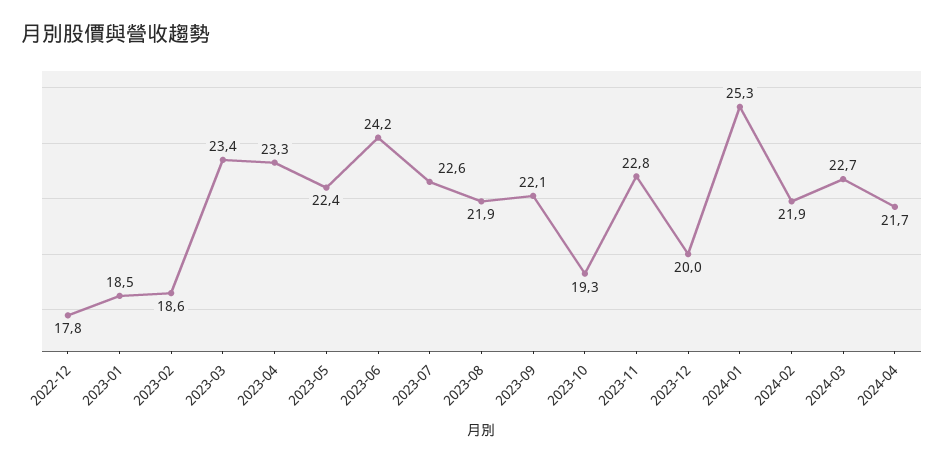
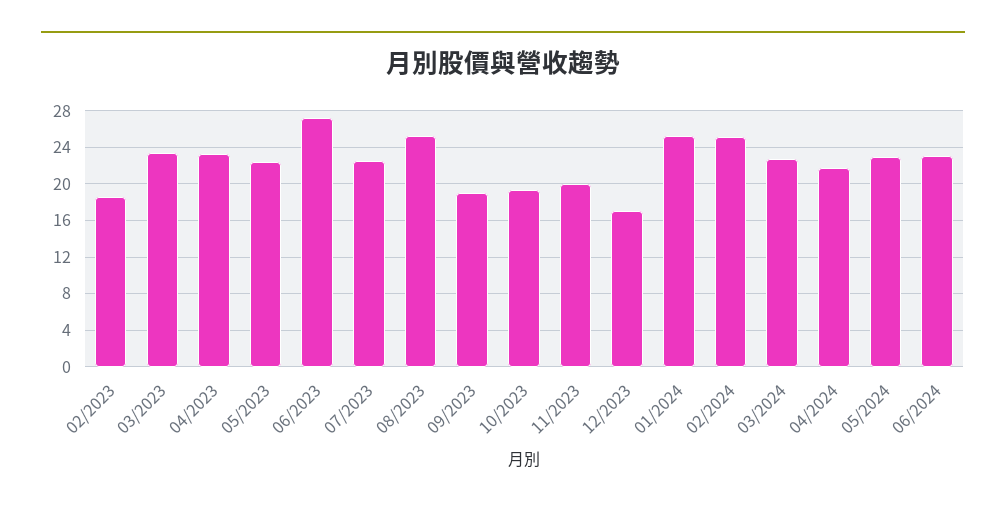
2022-12: 17.8 -> none
2023-01: 18.5 -> none
2023-06: 24.2 -> 27
2023-08: 21.9 -> 25
2023-09: 22.1 -> 19
2023-11: 22.8 -> 20
2023-12: 20 -> 17
2024-02: 21.9 -> 25
05/2024: none -> 23
06/2024: none -> 23

